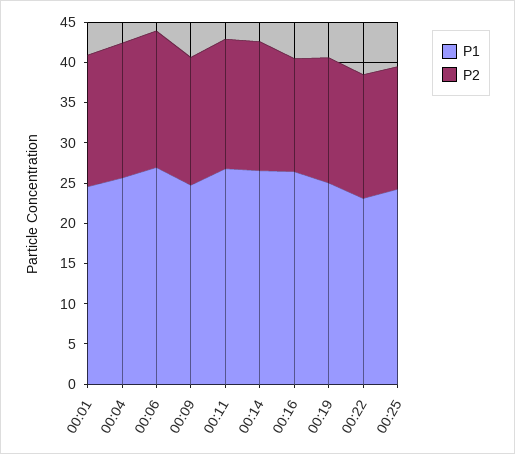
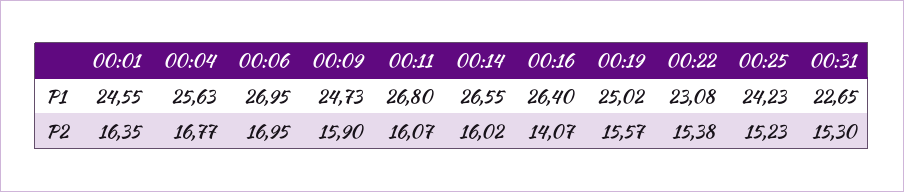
P1, 00:31: none -> 22.65
P2, 00:31: none -> 15.3

